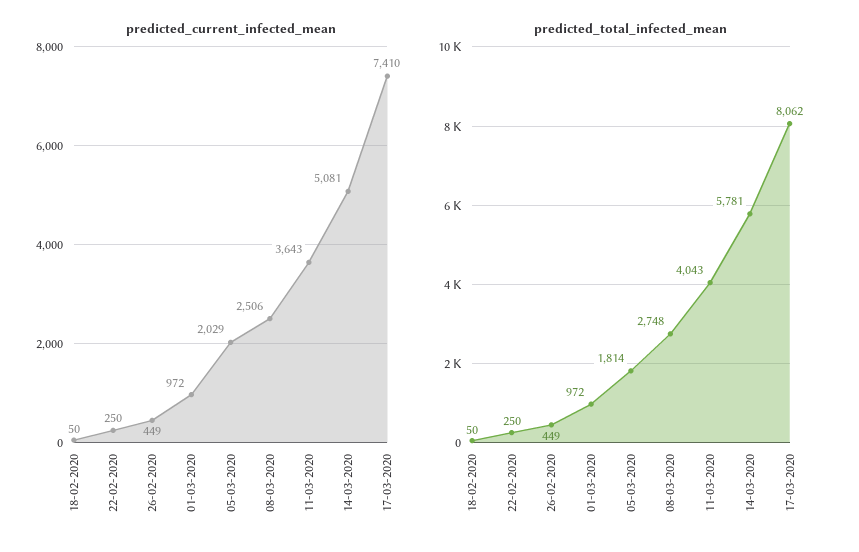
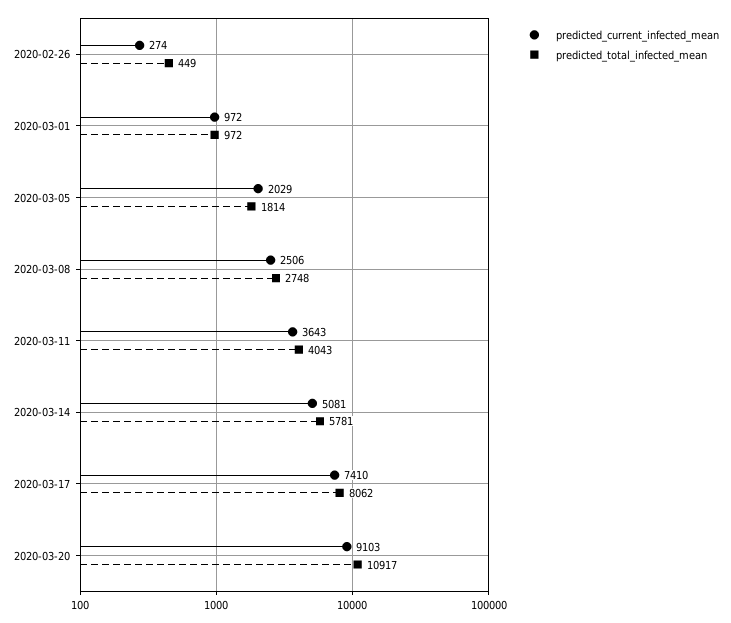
predicted_current_infected_mean, 18-02-2020: 50 -> none
predicted_current_infected_mean, 22-02-2020: 250 -> none
predicted_current_infected_mean, 26-02-2020: 449 -> 274
predicted_total_infected_mean, 18-02-2020: 50 -> none
predicted_total_infected_mean, 22-02-2020: 250 -> none
predicted_current_infected_mean, 2020-03-20: none -> 9103
predicted_total_infected_mean, 2020-03-20: none -> 10917

